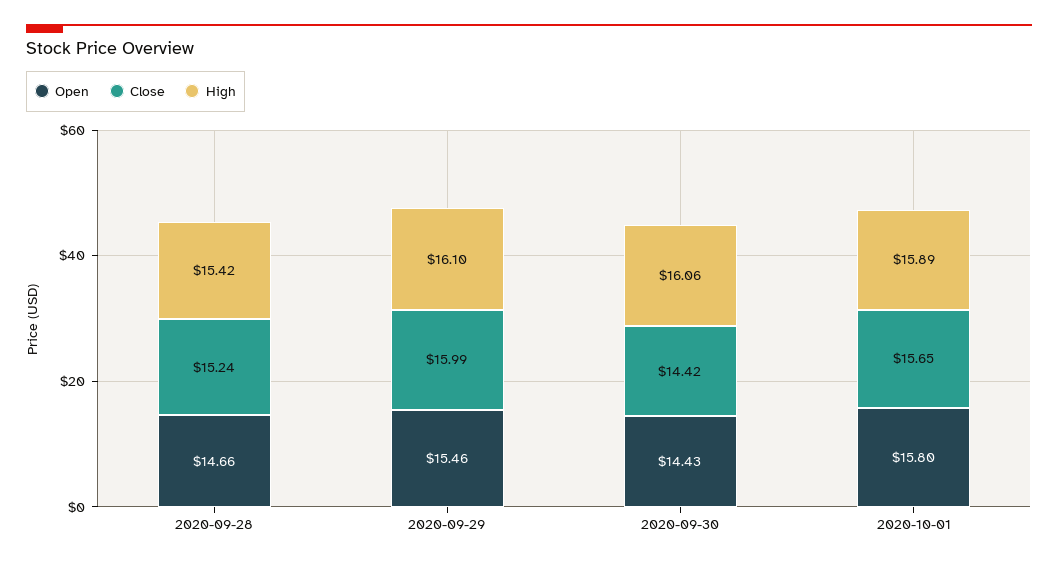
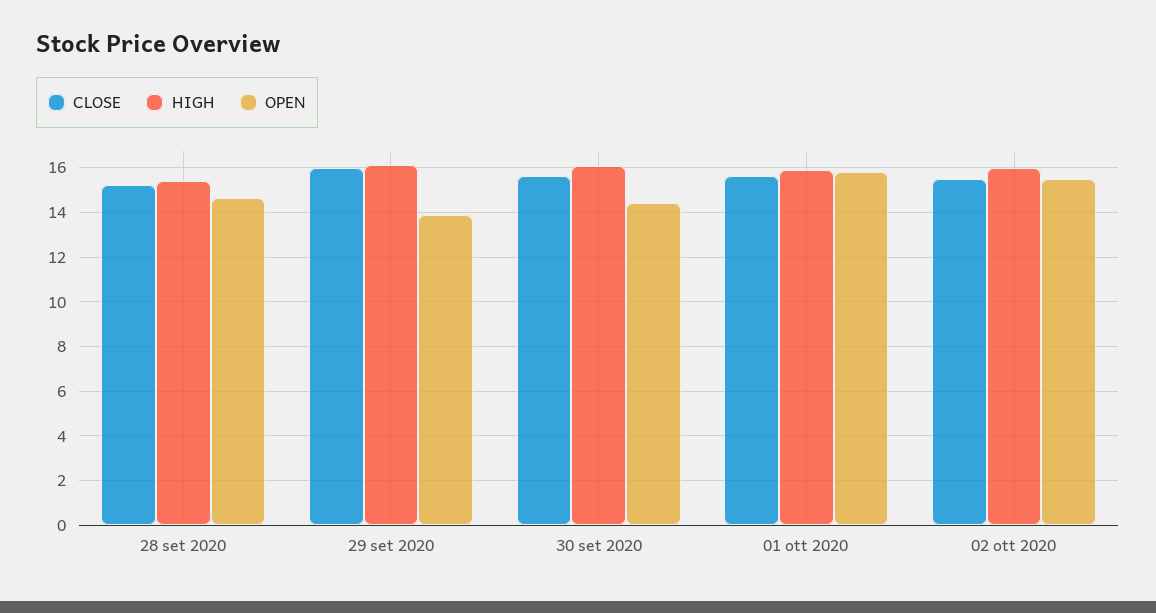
Open, 2020-09-29: 15.46 -> 14
Close, 2020-09-30: 14.42 -> 15.5
Close, 02 ott 2020: none -> 15.5
High, 02 ott 2020: none -> 16
Open, 02 ott 2020: none -> 15.5

